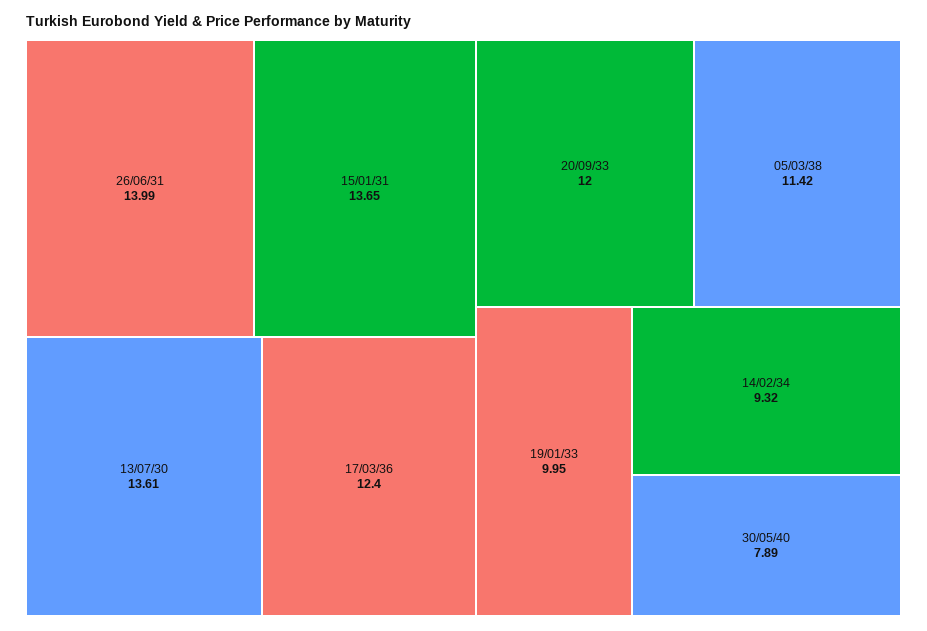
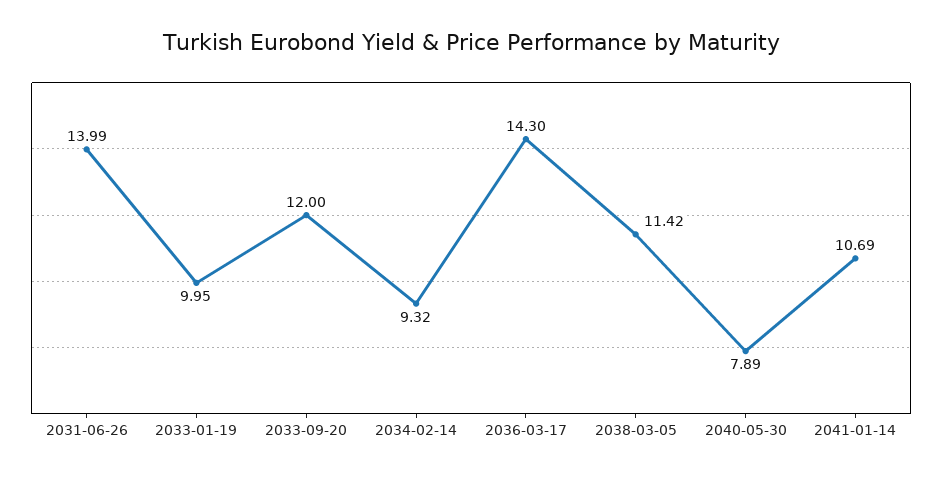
15/01/31: 13.65 -> none
13/07/30: 13.61 -> none
17/03/36: 12.4 -> 14.3
2041-01-14: none -> 10.69

